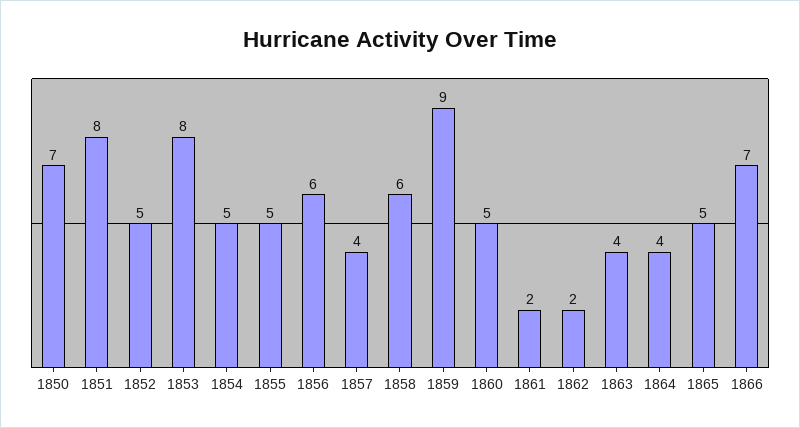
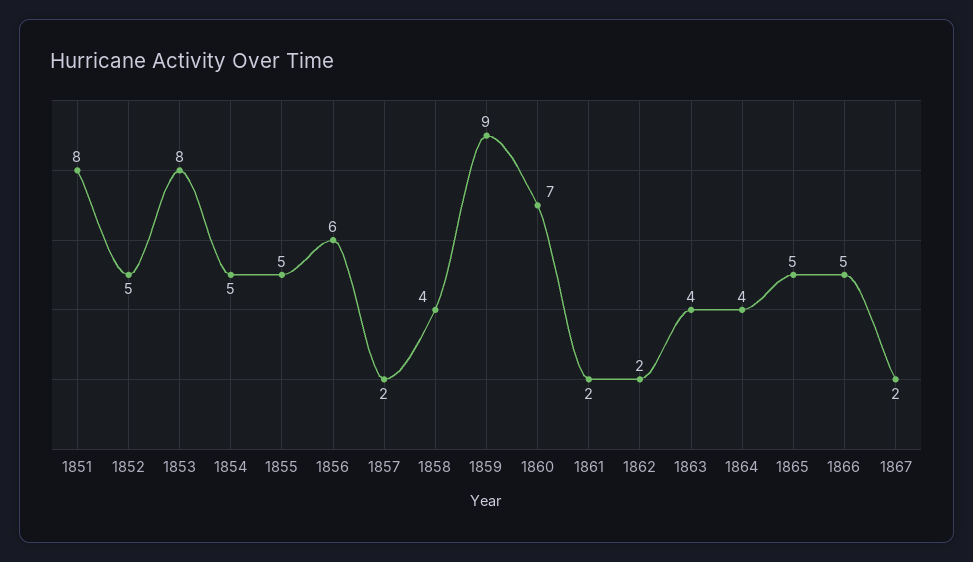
1850: 7 -> none
1857: 4 -> 2
1858: 6 -> 4
1860: 5 -> 7
1866: 7 -> 5
1867: none -> 2

